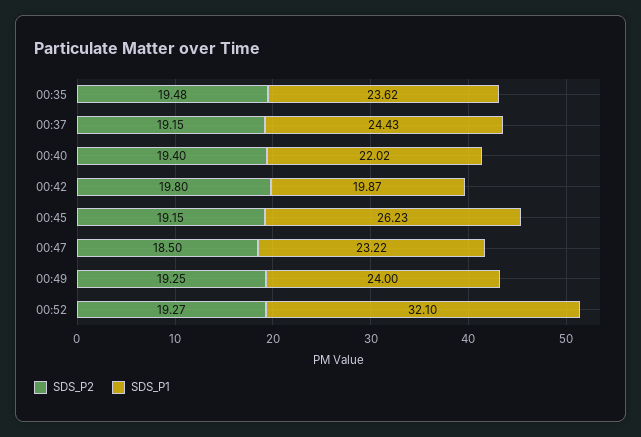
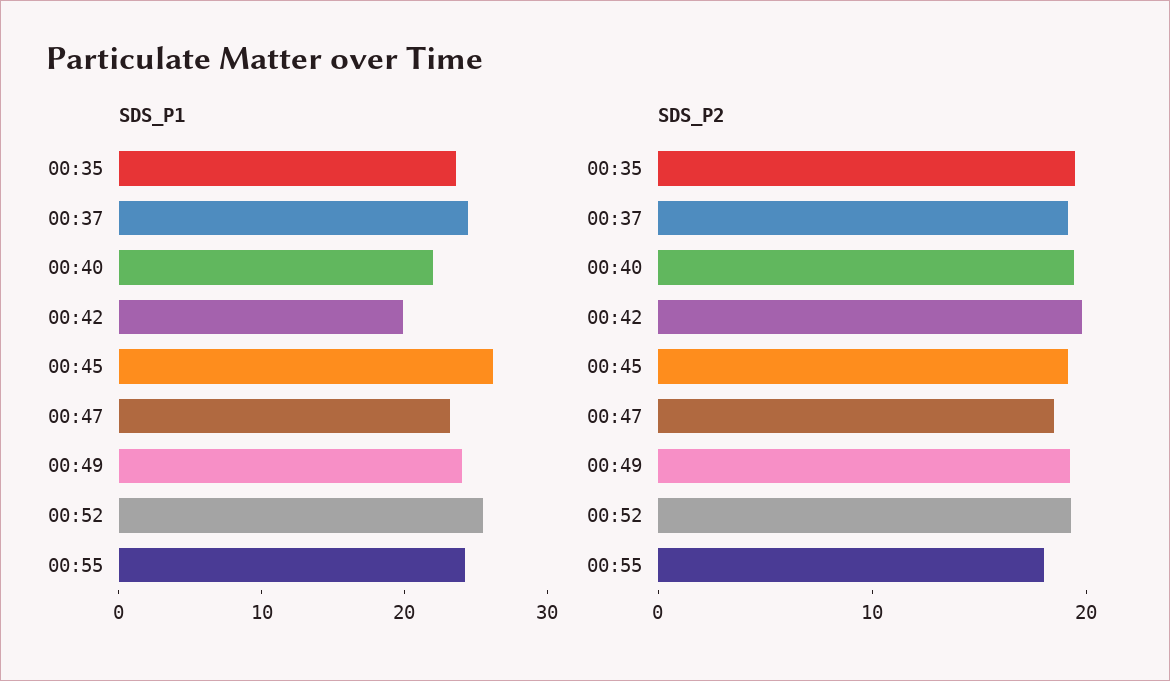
SDS_P1, 00:52: 32.1 -> 26
SDS_P1, 00:55: none -> 24
SDS_P2, 00:55: none -> 18

